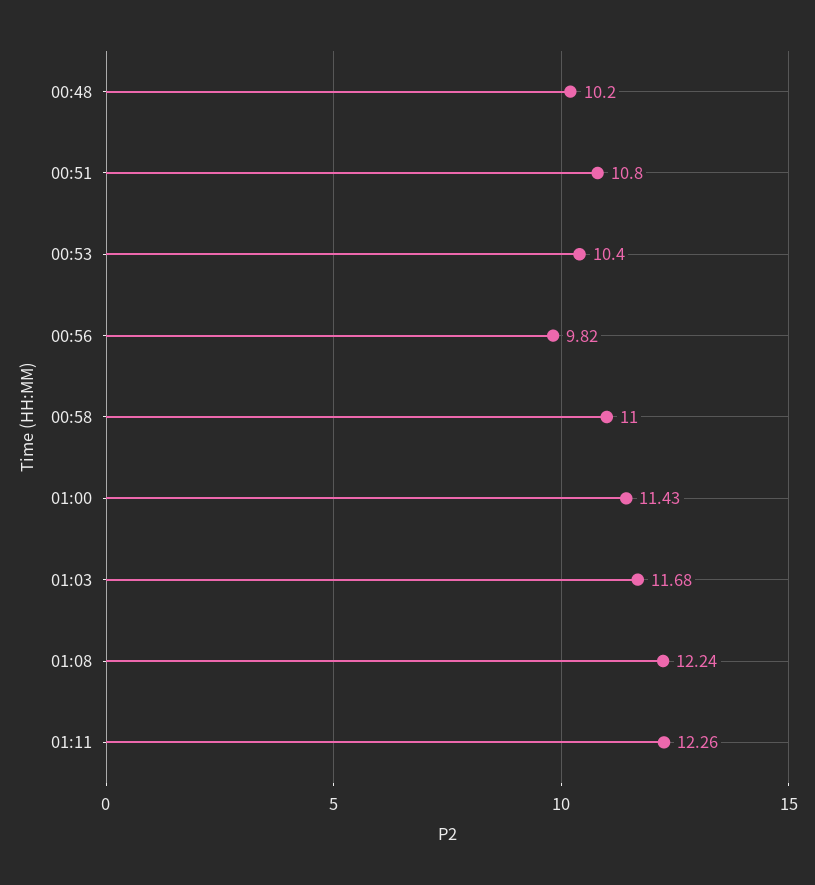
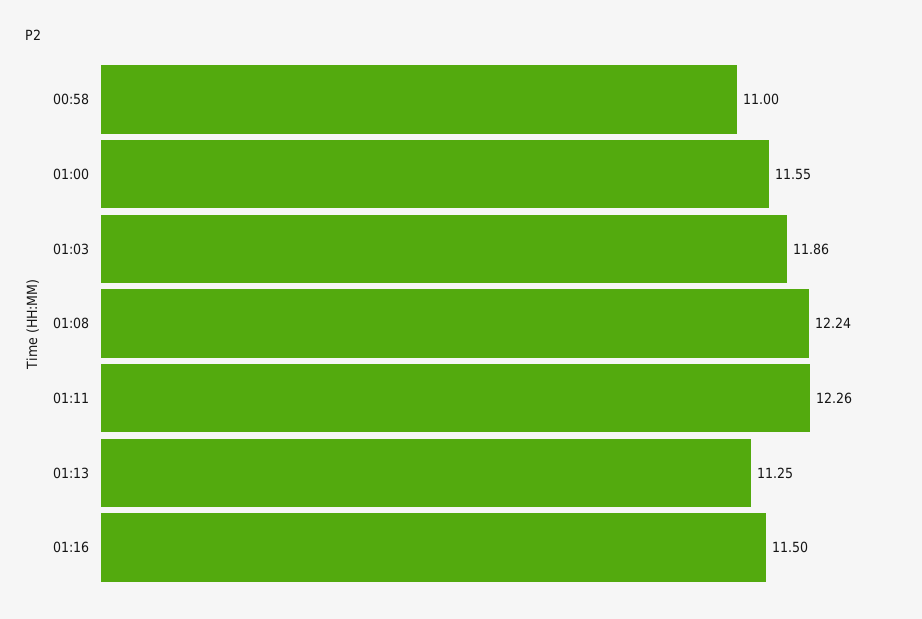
00:48: 10.2 -> none
00:51: 10.8 -> none
00:53: 10.4 -> none
00:56: 9.82 -> none
01:00: 11.43 -> 11.55
01:03: 11.68 -> 11.86
01:13: none -> 11.25
01:16: none -> 11.5

